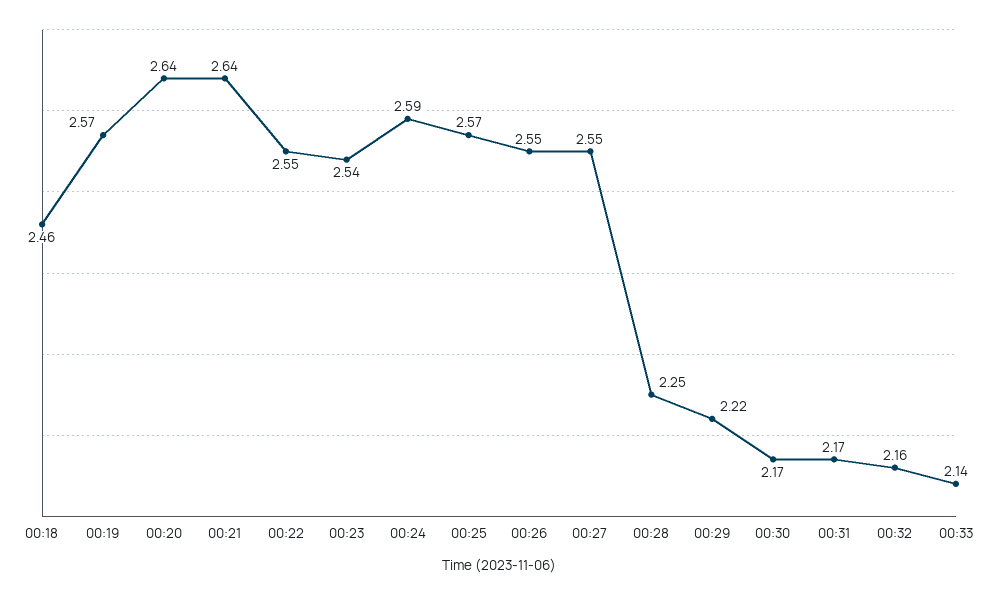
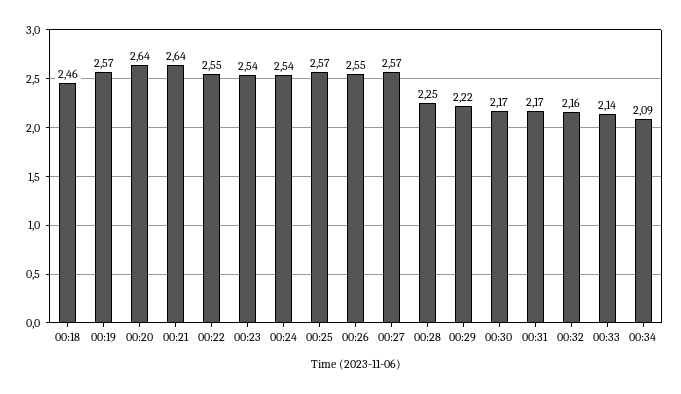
00:24: 2.59 -> 2.54
00:27: 2.55 -> 2.57
00:34: none -> 2.09

